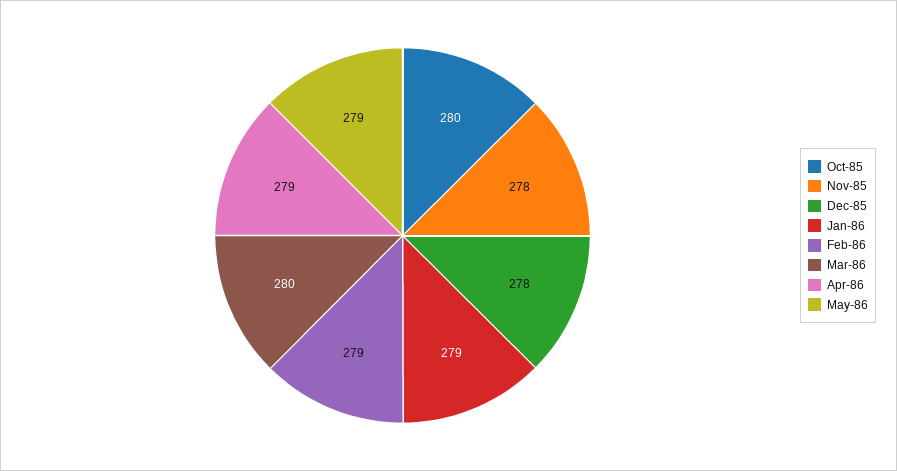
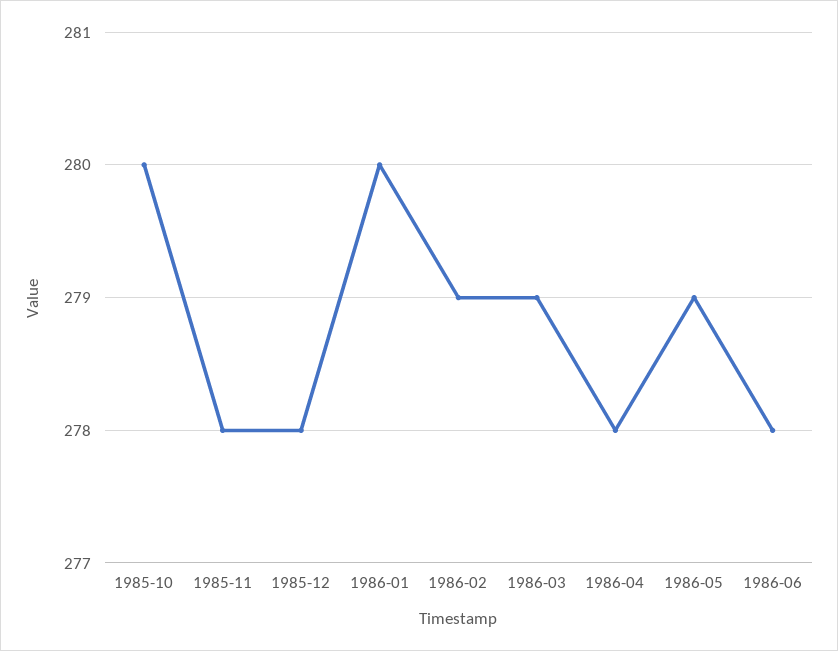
Jan-86: 279 -> 280
Mar-86: 280 -> 279
Apr-86: 279 -> 278
1986-06: none -> 278

